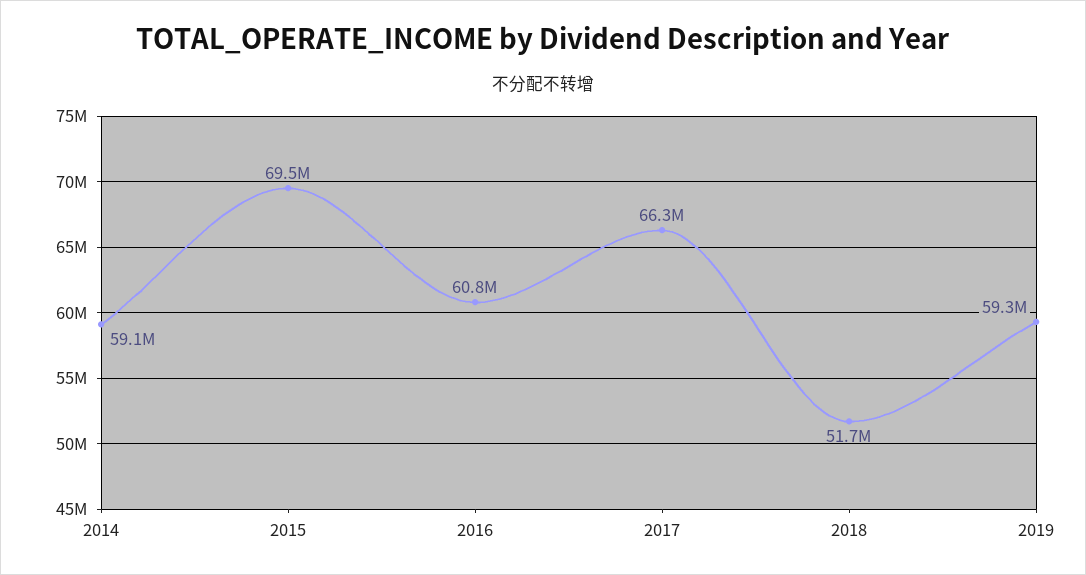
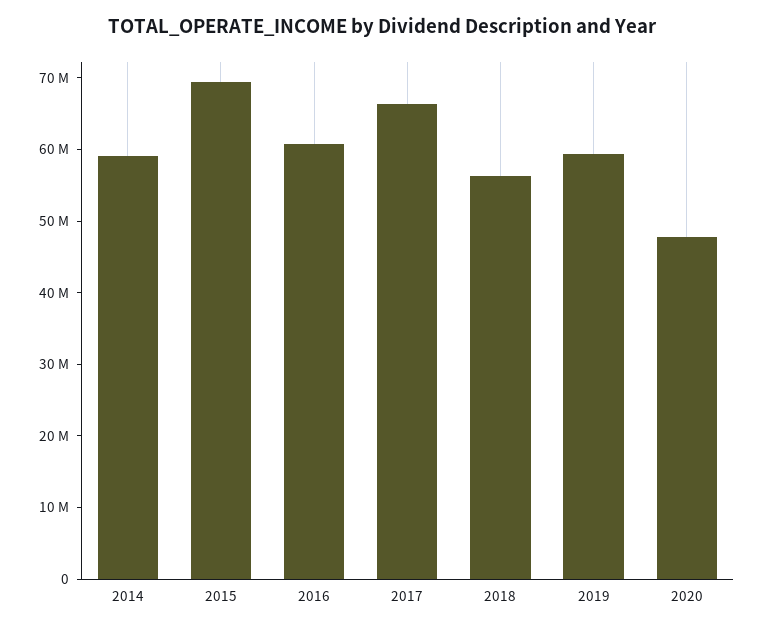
2018: 51700000 -> 56000000
2020: none -> 48000000

